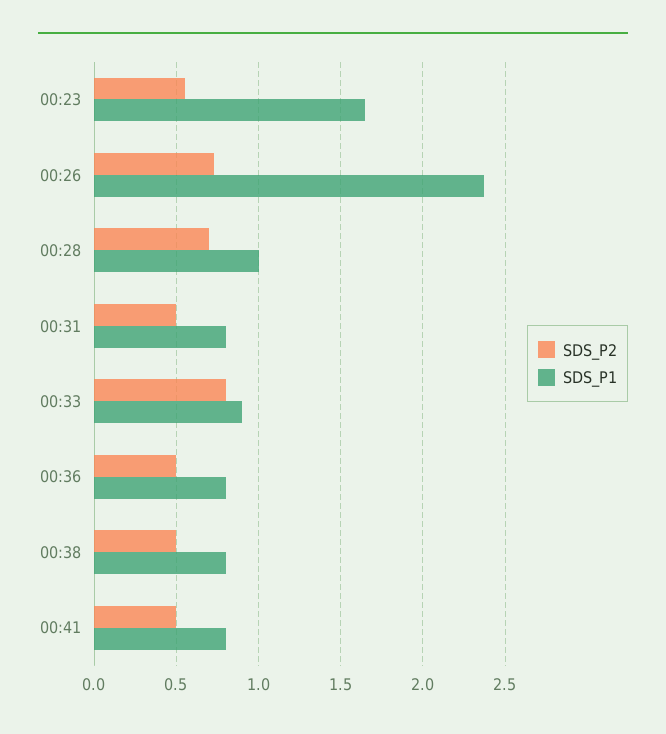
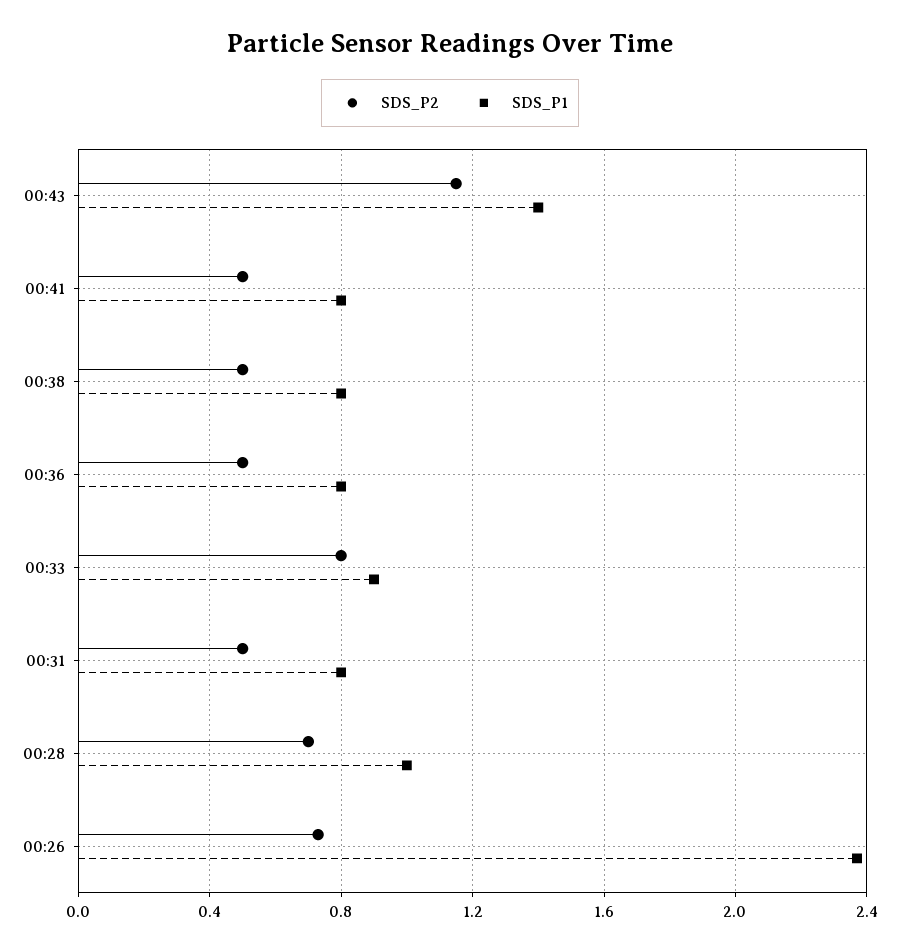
SDS_P2, 00:23: 0.55 -> none
SDS_P1, 00:23: 1.65 -> none
SDS_P2, 00:43: none -> 1.15
SDS_P1, 00:43: none -> 1.4

